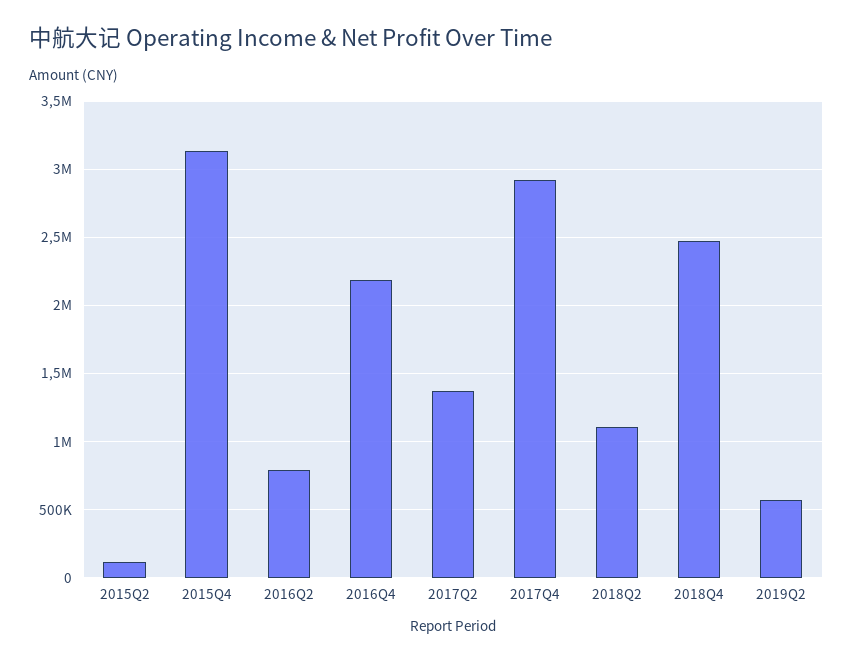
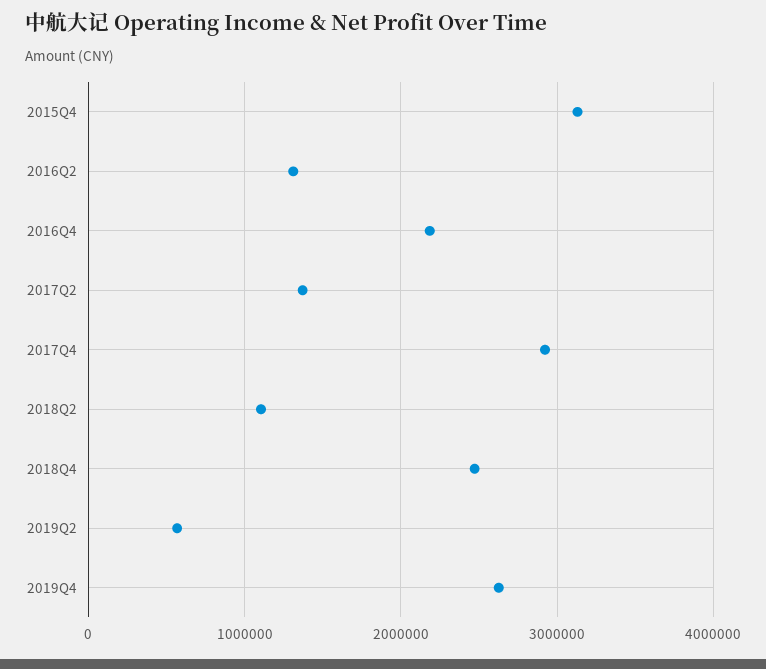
2015Q2: 100000 -> none
2016Q2: 800000 -> 1300000
2019Q4: none -> 2600000

